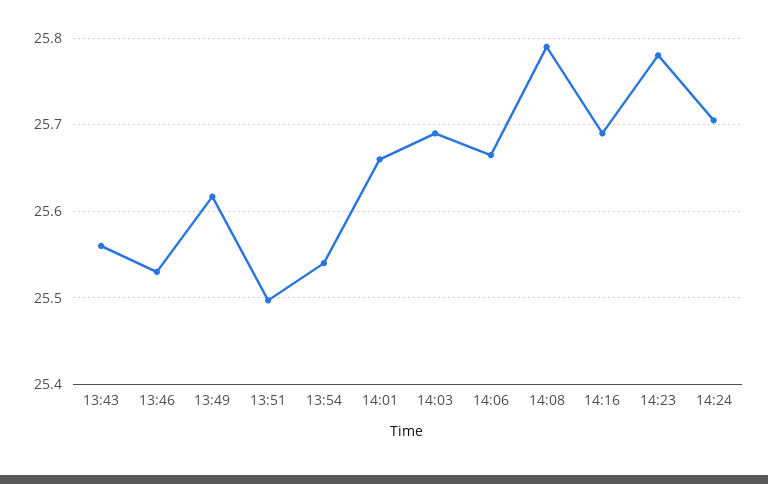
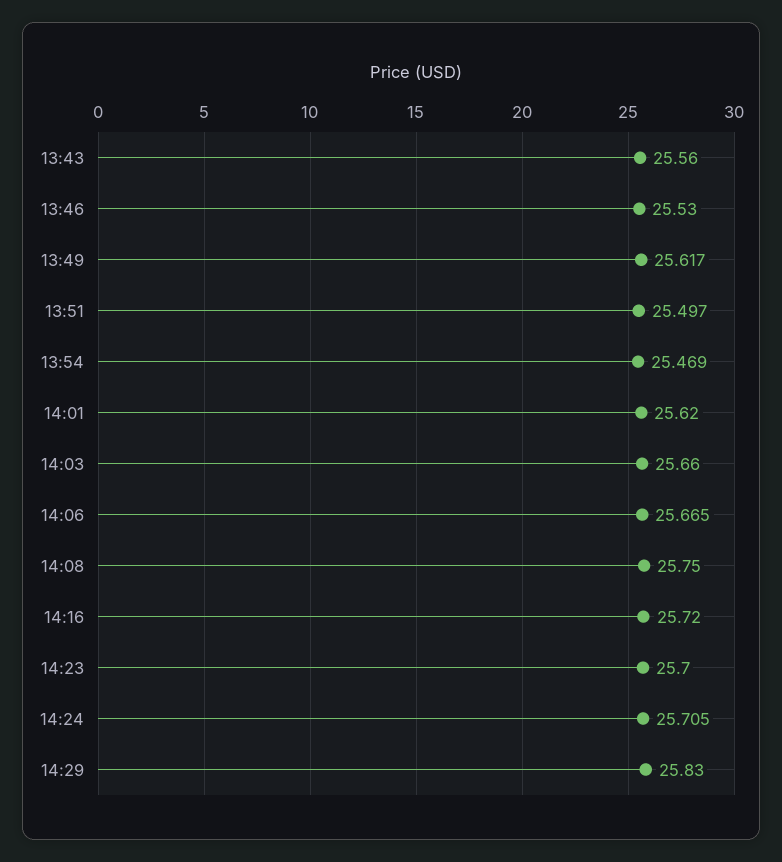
13:54: 25.54 -> 25.469
14:01: 25.66 -> 25.62
14:03: 25.69 -> 25.66
14:08: 25.79 -> 25.75
14:16: 25.69 -> 25.72
14:23: 25.78 -> 25.7
14:29: none -> 25.83

